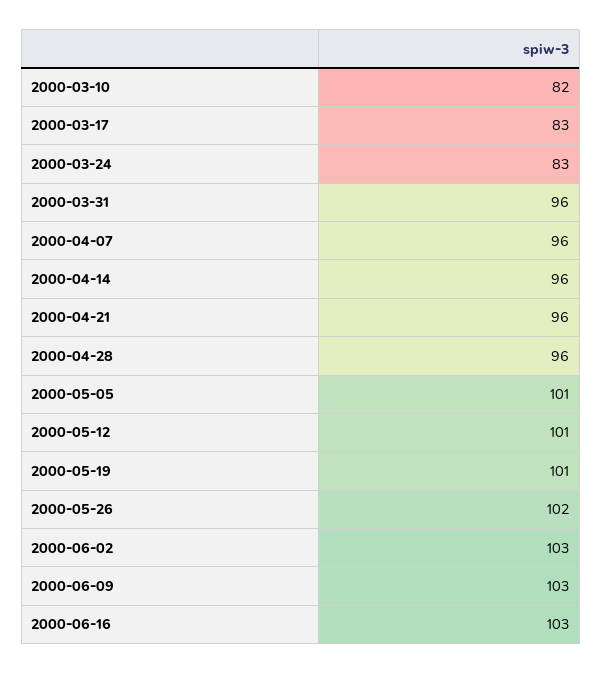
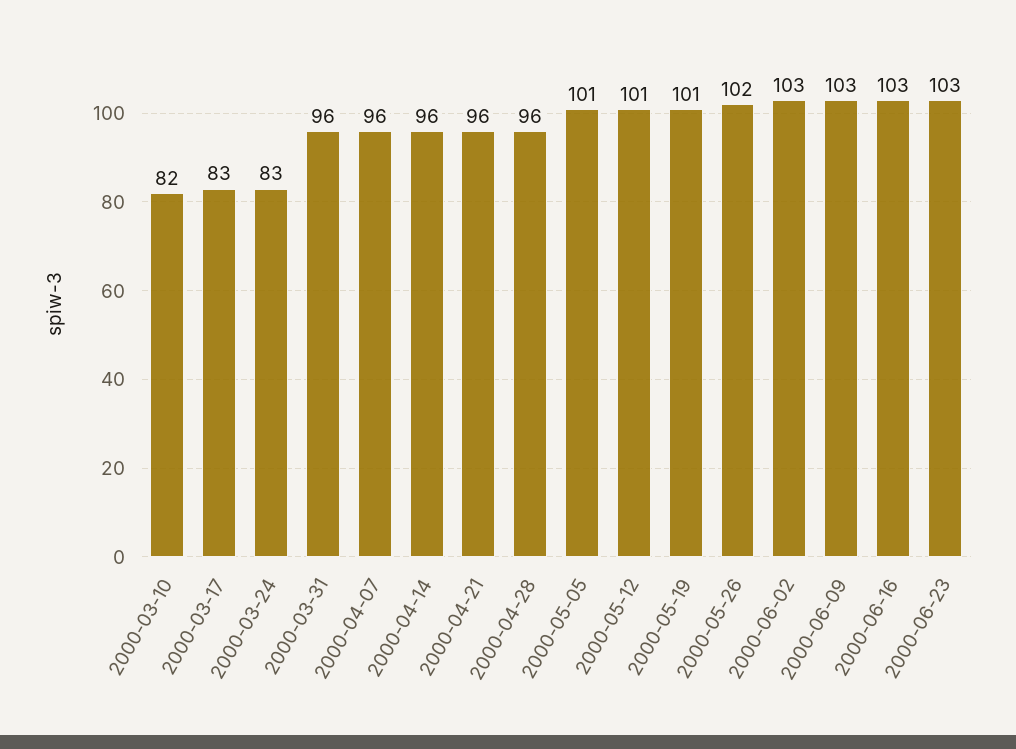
2000-06-23: none -> 103

